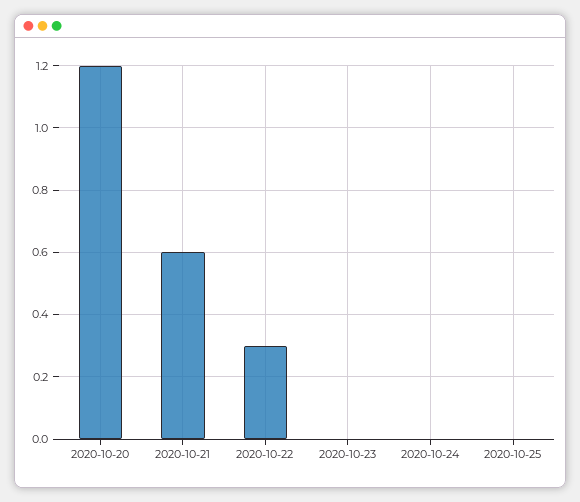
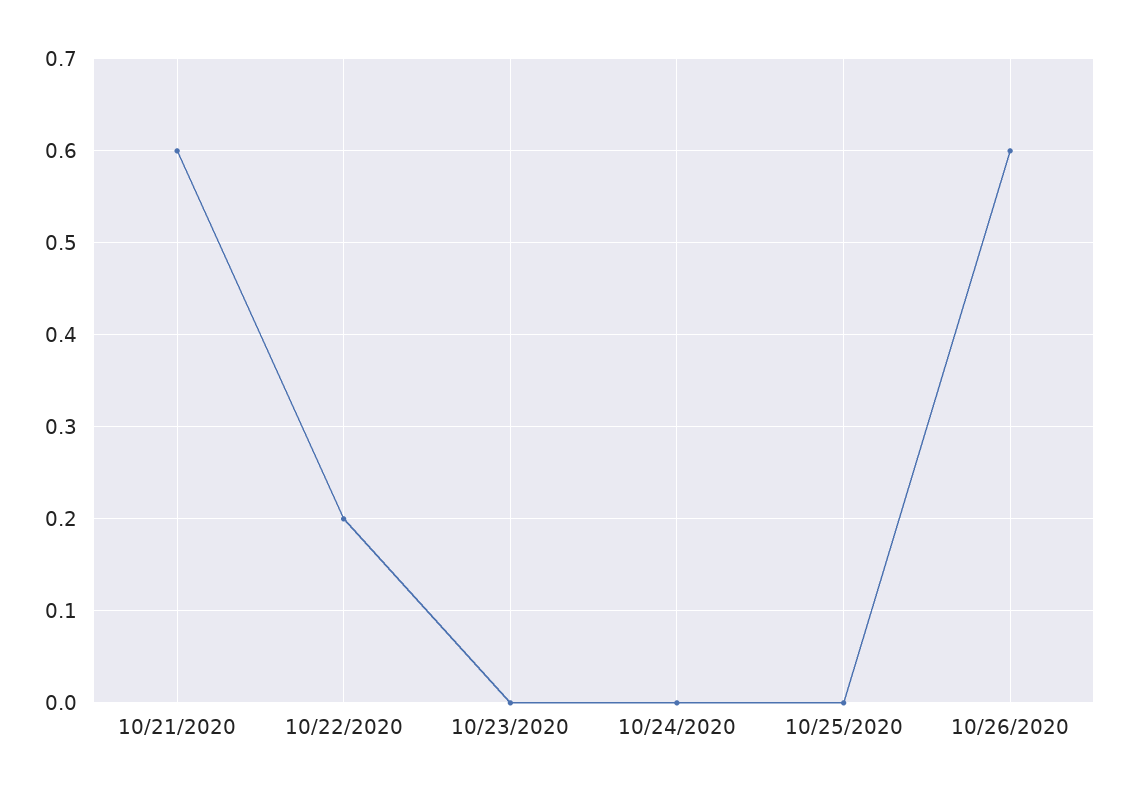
2020-10-20: 1.2 -> none
2020-10-22: 0.3 -> 0.2
10/26/2020: none -> 0.6

